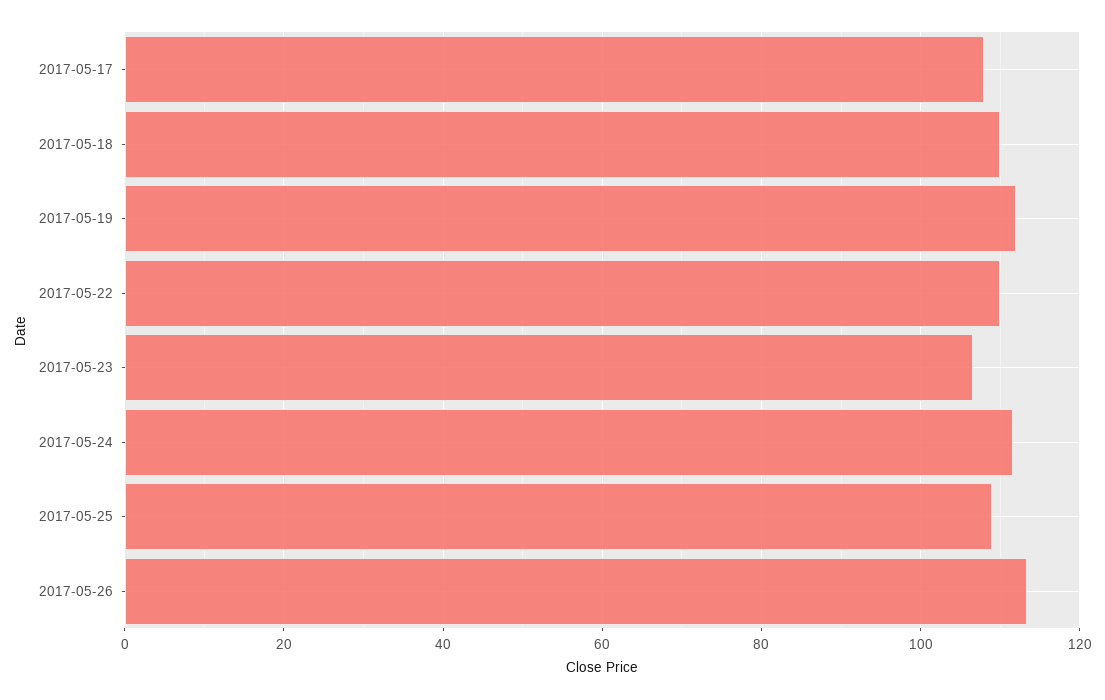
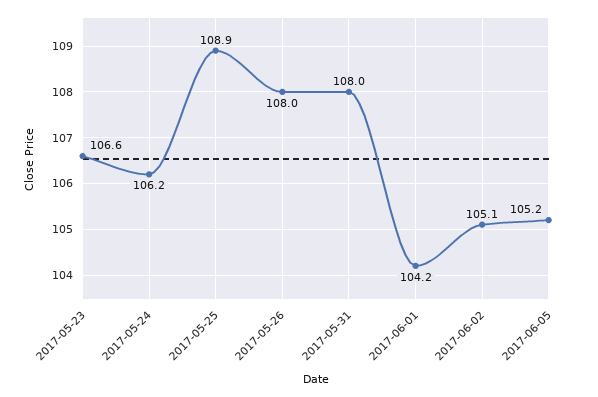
2017-05-17: 108 -> none
2017-05-18: 110 -> none
2017-05-19: 112 -> none
2017-05-22: 110 -> none
2017-05-24: 112 -> 106.2
2017-05-26: 114 -> 108
2017-05-31: none -> 108
2017-06-01: none -> 104.2
2017-06-02: none -> 105.1
2017-06-05: none -> 105.2

